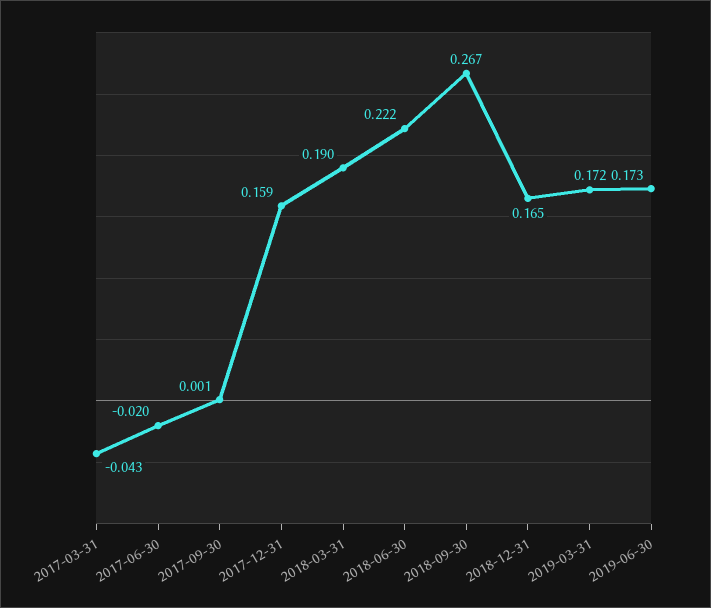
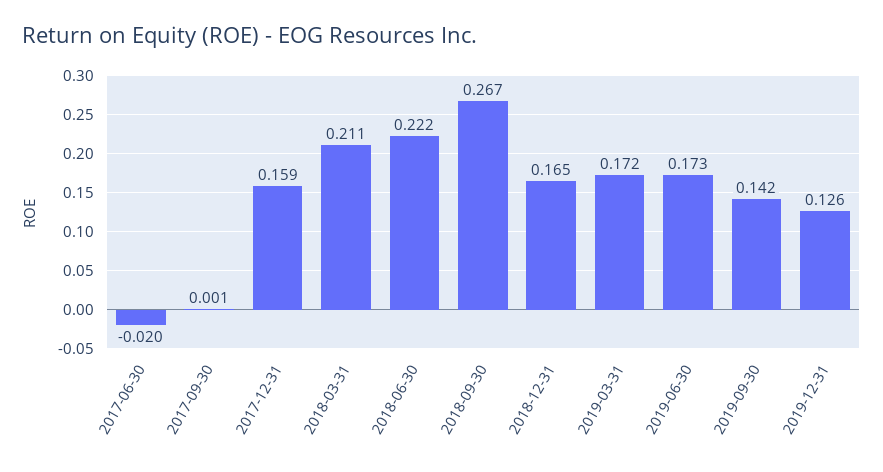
2017-03-31: -0.043 -> none
2018-03-31: 0.19 -> 0.211
2019-09-30: none -> 0.142
2019-12-31: none -> 0.126

